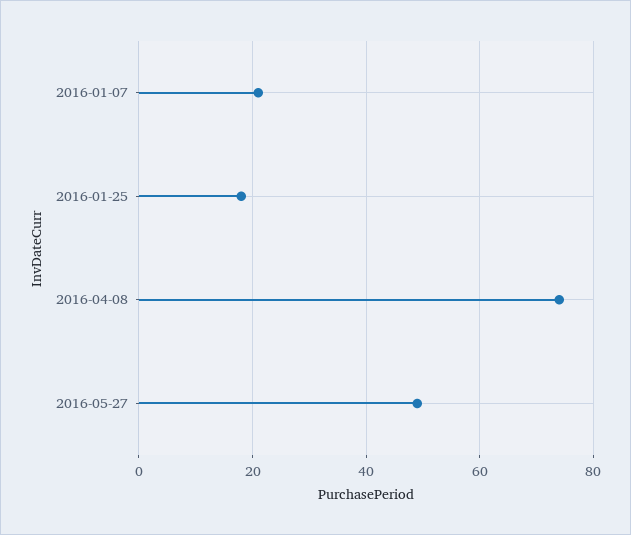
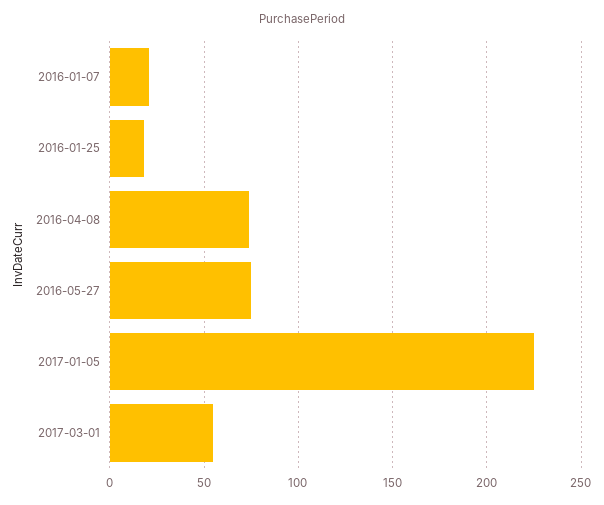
2016-05-27: 50 -> 75
2017-01-05: none -> 225
2017-03-01: none -> 55

